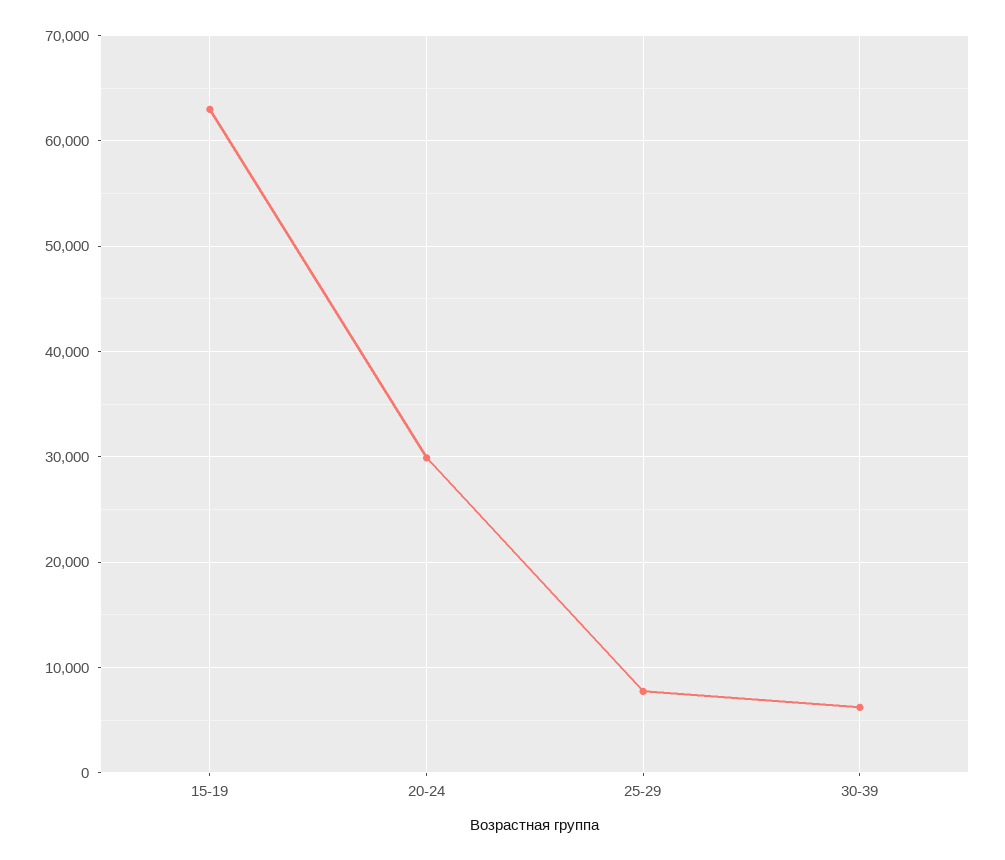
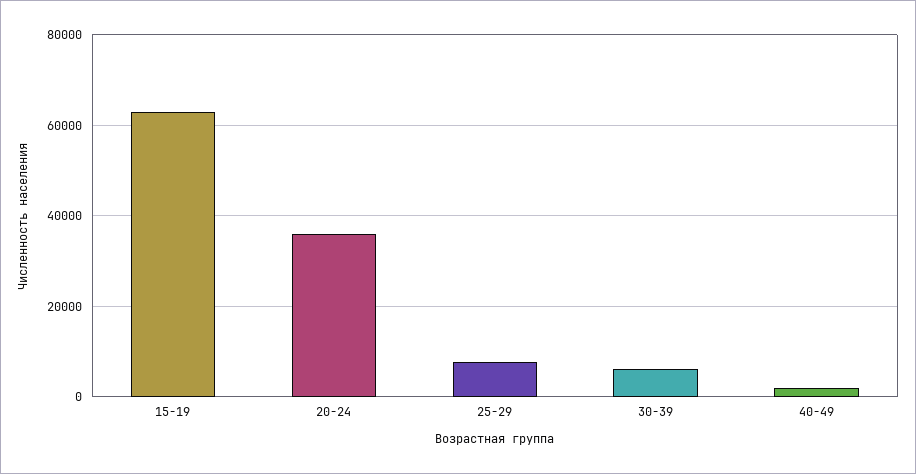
20-24: 30000 -> 36000
40-49: none -> 2000

